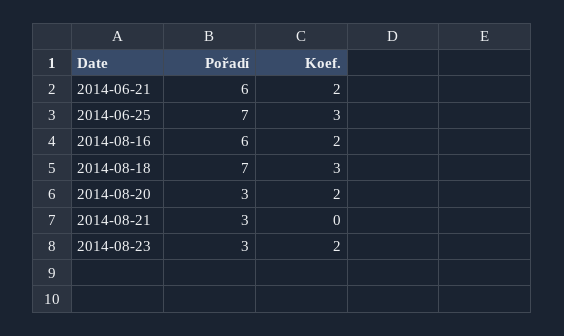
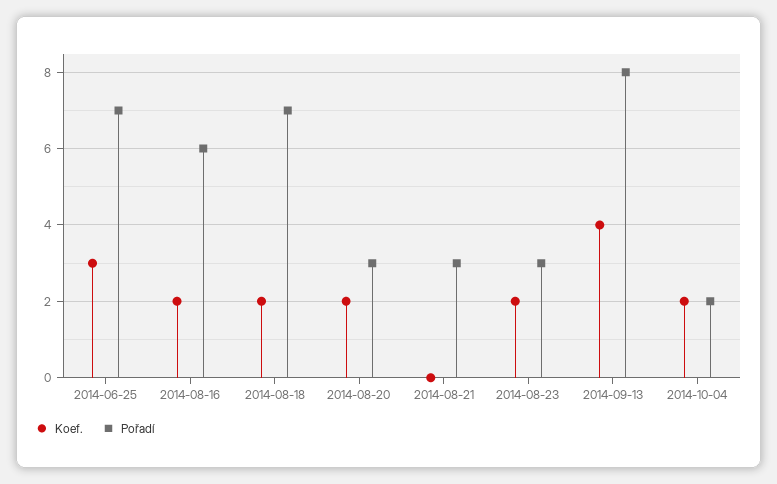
Pořadí, 2014-06-21: 6 -> none
Koef., 2014-06-21: 2 -> none
Koef., 2014-08-18: 3 -> 2
Koef., 2014-09-13: none -> 4
Pořadí, 2014-09-13: none -> 8
Koef., 2014-10-04: none -> 2
Pořadí, 2014-10-04: none -> 2

